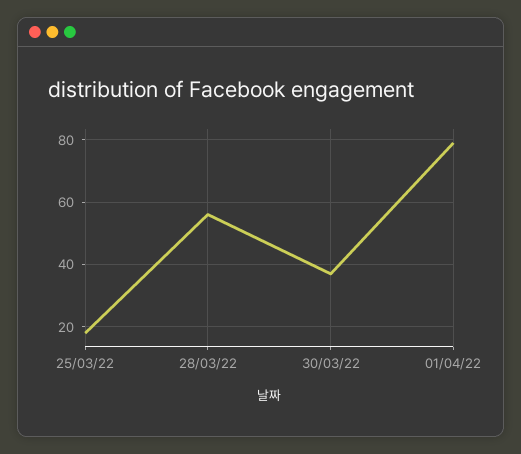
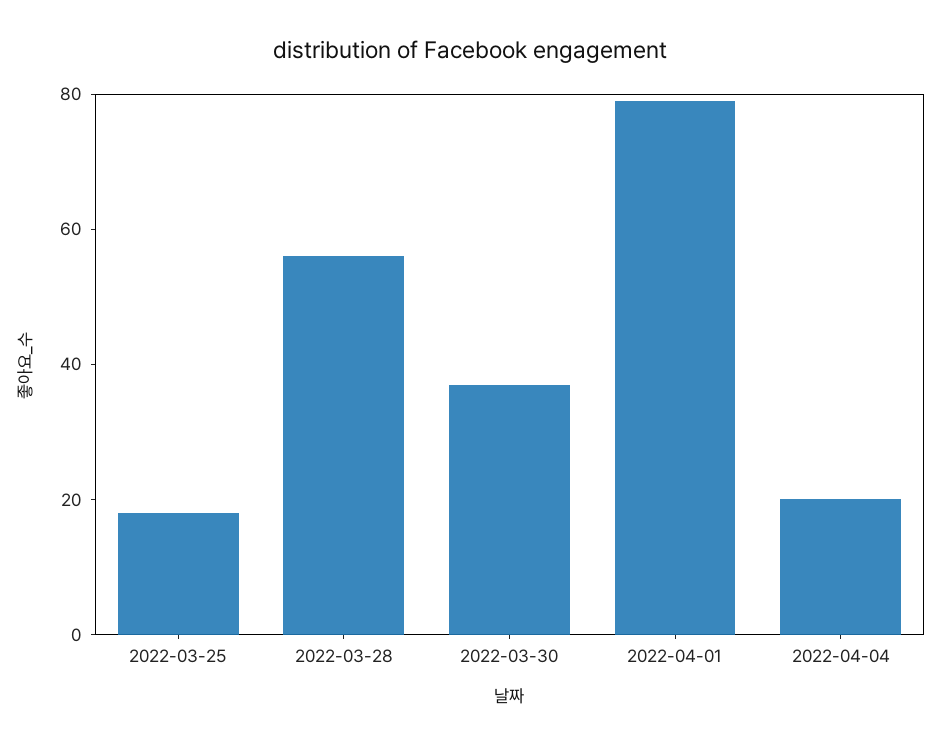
2022-04-04: none -> 20

